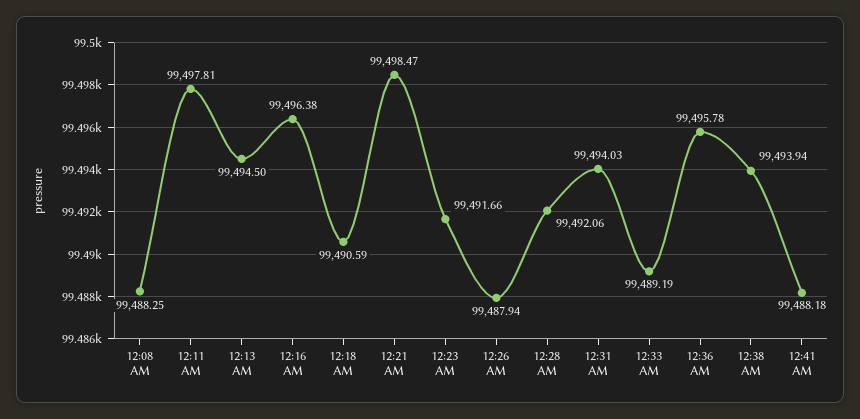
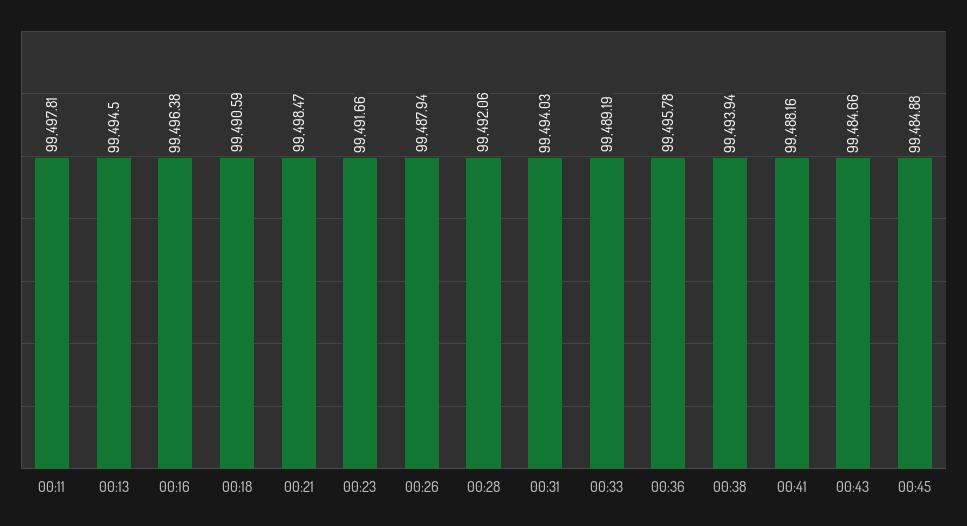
12:08 AM: 99488.25 -> none
12:41 AM: 99488.18 -> 99488.16
00:43: none -> 99484.66
00:45: none -> 99484.88

